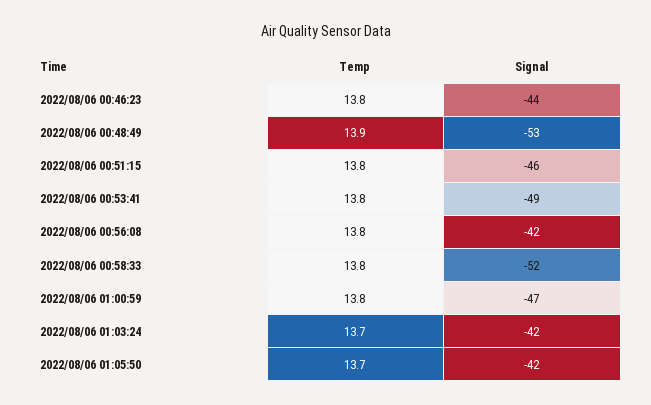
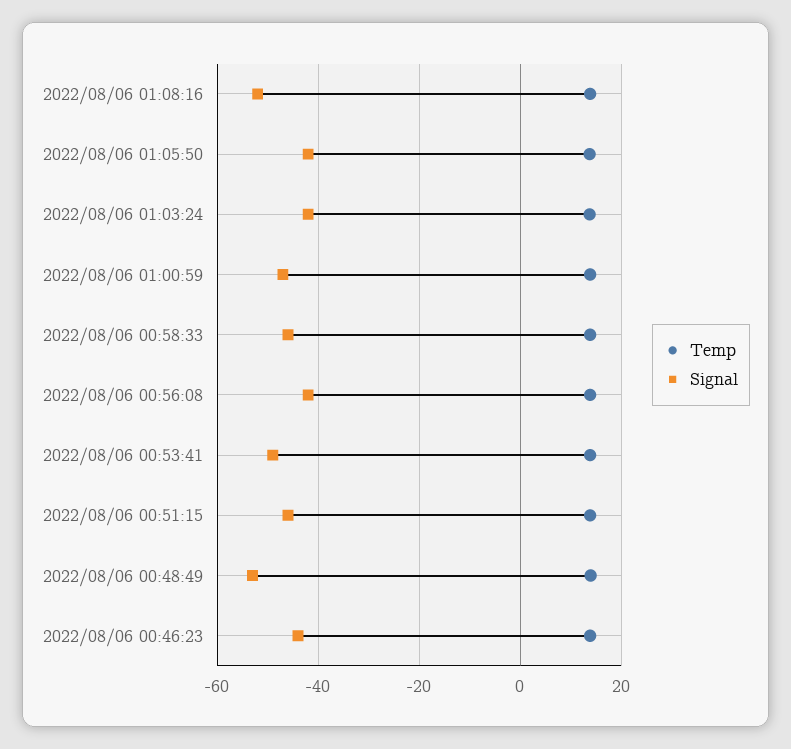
Signal, 2022/08/06 00:58:33: -52 -> -46
Temp, 2022/08/06 01:08:16: none -> 14
Signal, 2022/08/06 01:08:16: none -> -52

